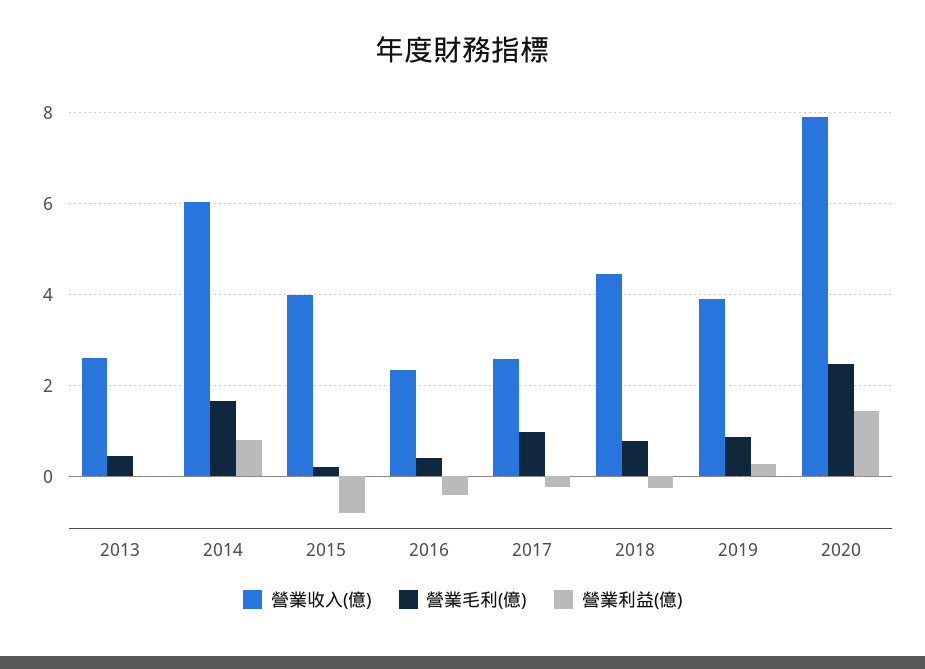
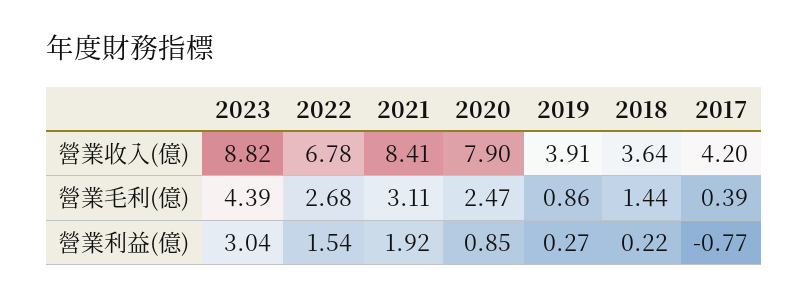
營業收入(億), 2013: 2.6 -> none
營業毛利(億), 2013: 0.4 -> none
營業利益(億), 2013: 0 -> none
營業收入(億), 2014: 6 -> none
營業毛利(億), 2014: 1.6 -> none
營業利益(億), 2014: 0.8 -> none
營業收入(億), 2015: 4 -> none
營業毛利(億), 2015: 0.2 -> none
營業利益(億), 2015: -0.8 -> none
營業收入(億), 2016: 2.4 -> none
營業毛利(億), 2016: 0.4 -> none
營業利益(億), 2016: -0.4 -> none
營業收入(億), 2017: 2.6 -> 4.2
營業毛利(億), 2017: 1 -> 0.39
營業利益(億), 2017: -0.2 -> -0.77
營業收入(億), 2018: 4.4 -> 3.64
營業毛利(億), 2018: 0.8 -> 1.44
營業利益(億), 2018: -0.2 -> 0.22
營業利益(億), 2020: 1.4 -> 0.85
營業收入(億), 2023: none -> 8.82
營業收入(億), 2022: none -> 6.78
營業收入(億), 2021: none -> 8.41
營業毛利(億), 2023: none -> 4.39
營業毛利(億), 2022: none -> 2.68
營業毛利(億), 2021: none -> 3.11
營業利益(億), 2023: none -> 3.04
營業利益(億), 2022: none -> 1.54
營業利益(億), 2021: none -> 1.92

